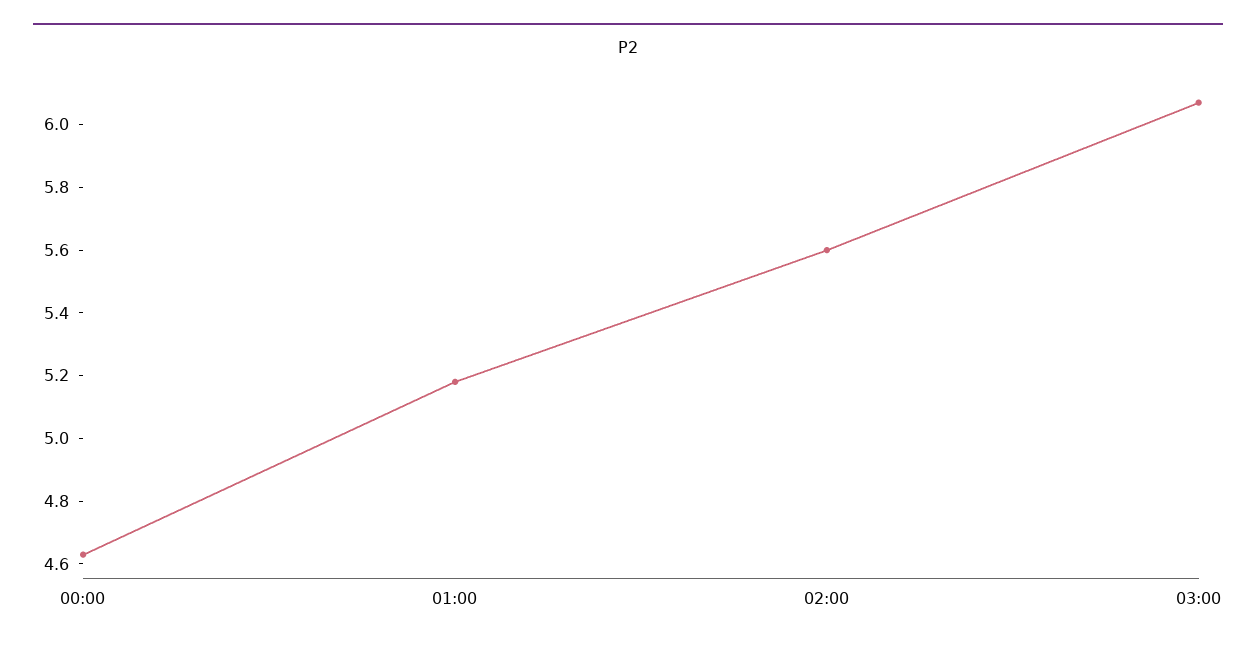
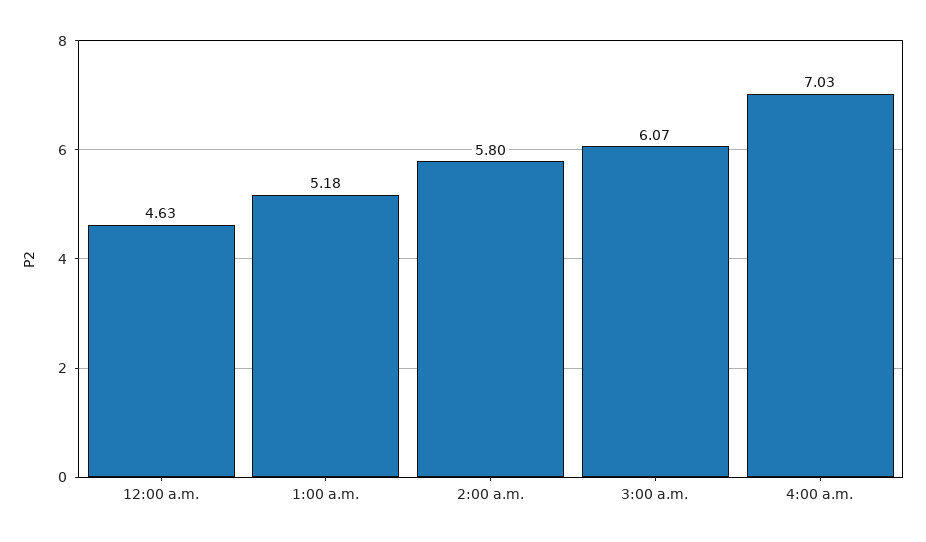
02:00: 5.6 -> 5.8
4:00 a.m.: none -> 7.03

